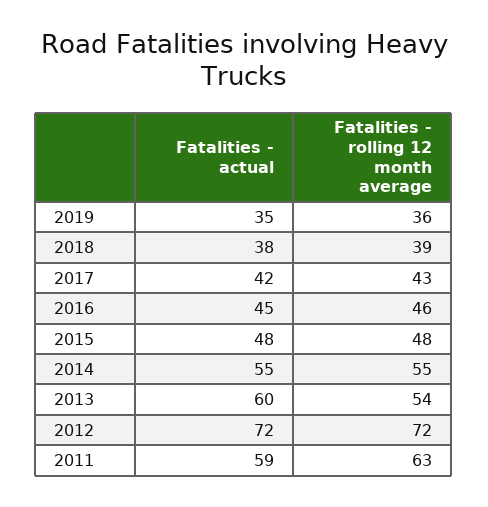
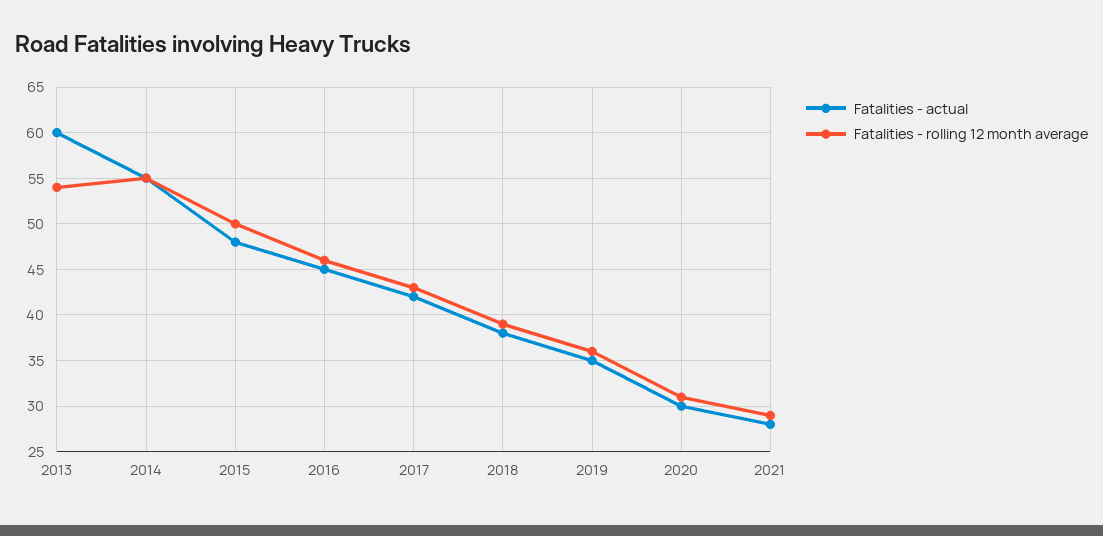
Fatalities - rolling 12 month average, 2015: 48 -> 50
Fatalities - actual, 2012: 72 -> none
Fatalities - rolling 12 month average, 2012: 72 -> none
Fatalities - actual, 2011: 59 -> none
Fatalities - rolling 12 month average, 2011: 63 -> none
Fatalities - actual, 2020: none -> 30
Fatalities - rolling 12 month average, 2020: none -> 31
Fatalities - actual, 2021: none -> 28
Fatalities - rolling 12 month average, 2021: none -> 29

